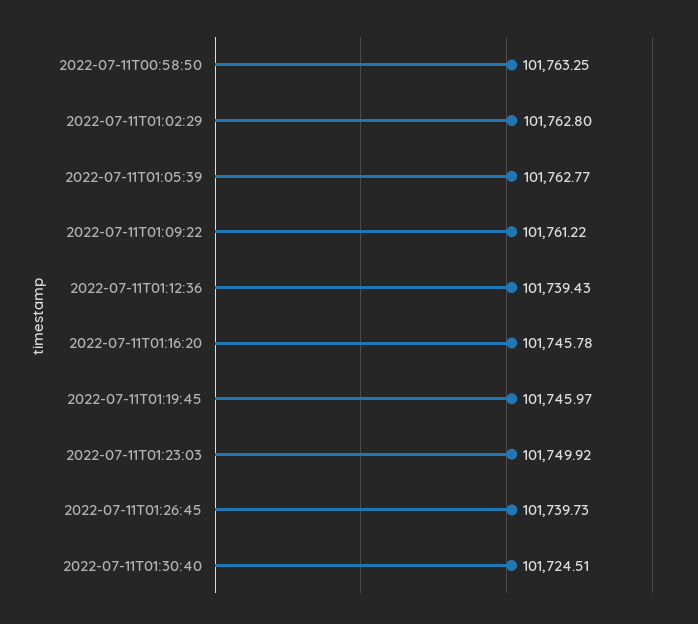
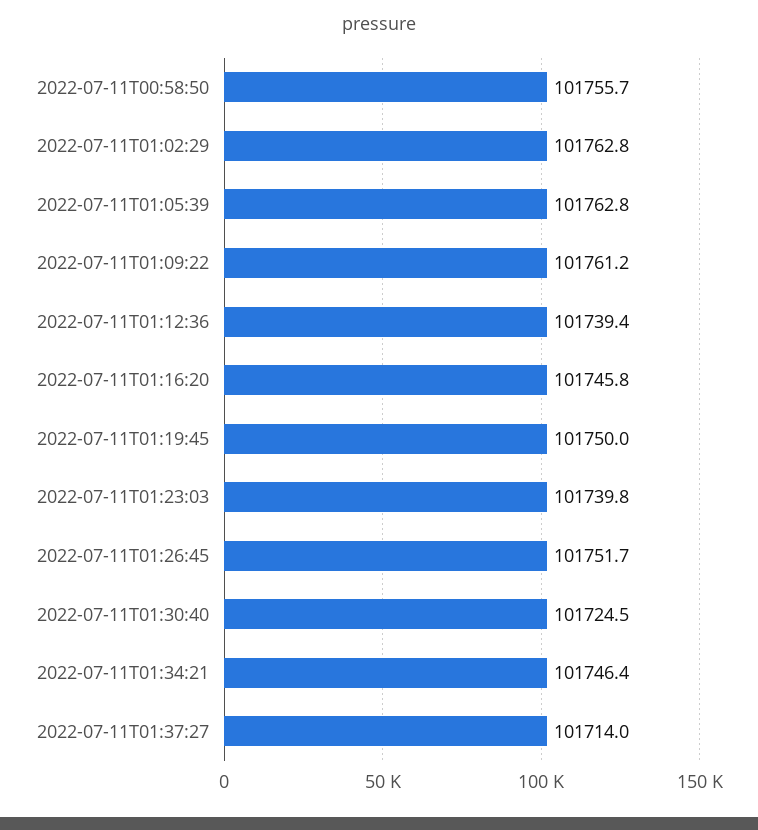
2022-07-11T00:58:50: 101763.25 -> 101755.7
2022-07-11T01:19:45: 101745.97 -> 101750
2022-07-11T01:23:03: 101749.92 -> 101739.8
2022-07-11T01:26:45: 101739.73 -> 101751.7
2022-07-11T01:34:21: none -> 101746.4
2022-07-11T01:37:27: none -> 101714

